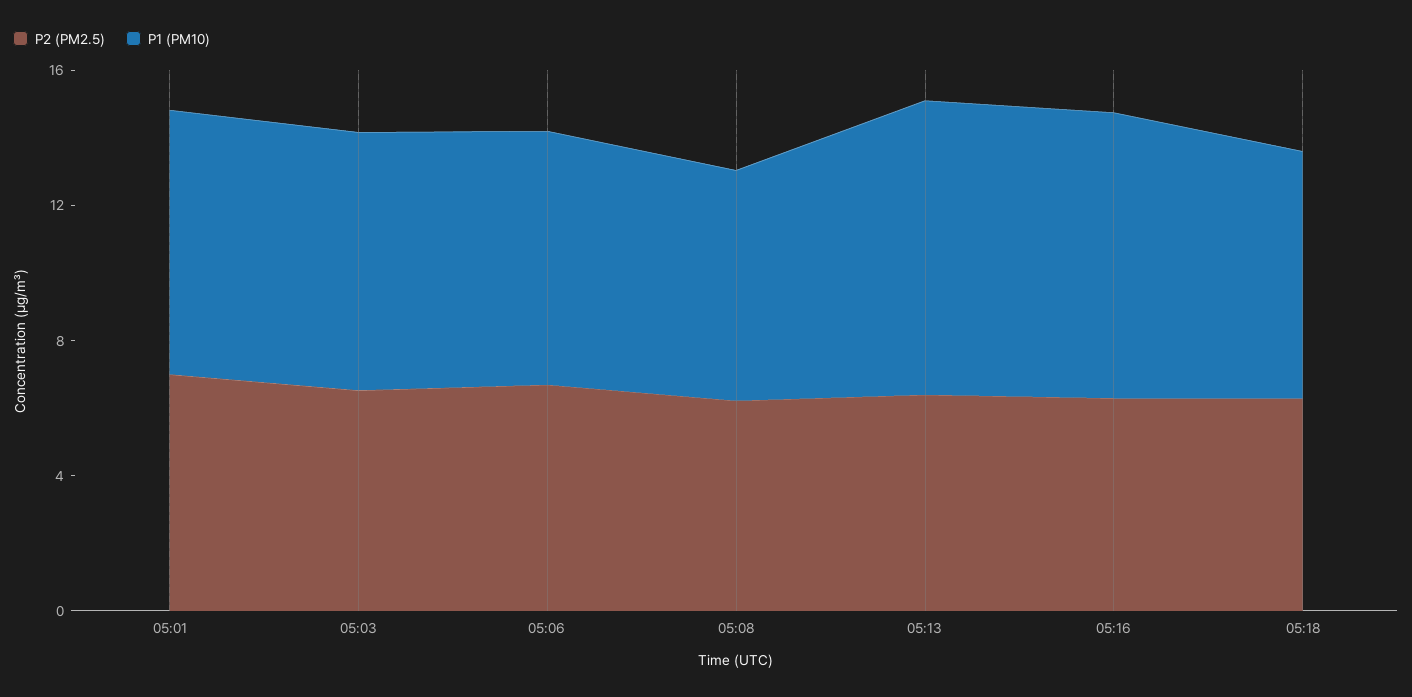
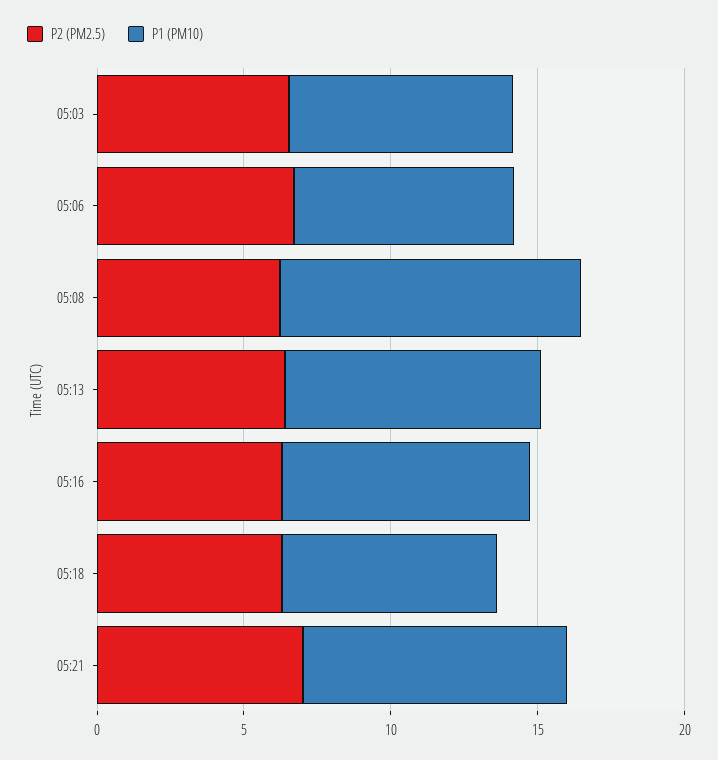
P2 (PM2.5), 05:01: 7 -> none
P1 (PM10), 05:01: 8 -> none
P1 (PM10), 05:08: 7 -> 10
P2 (PM2.5), 05:21: none -> 7
P1 (PM10), 05:21: none -> 9

